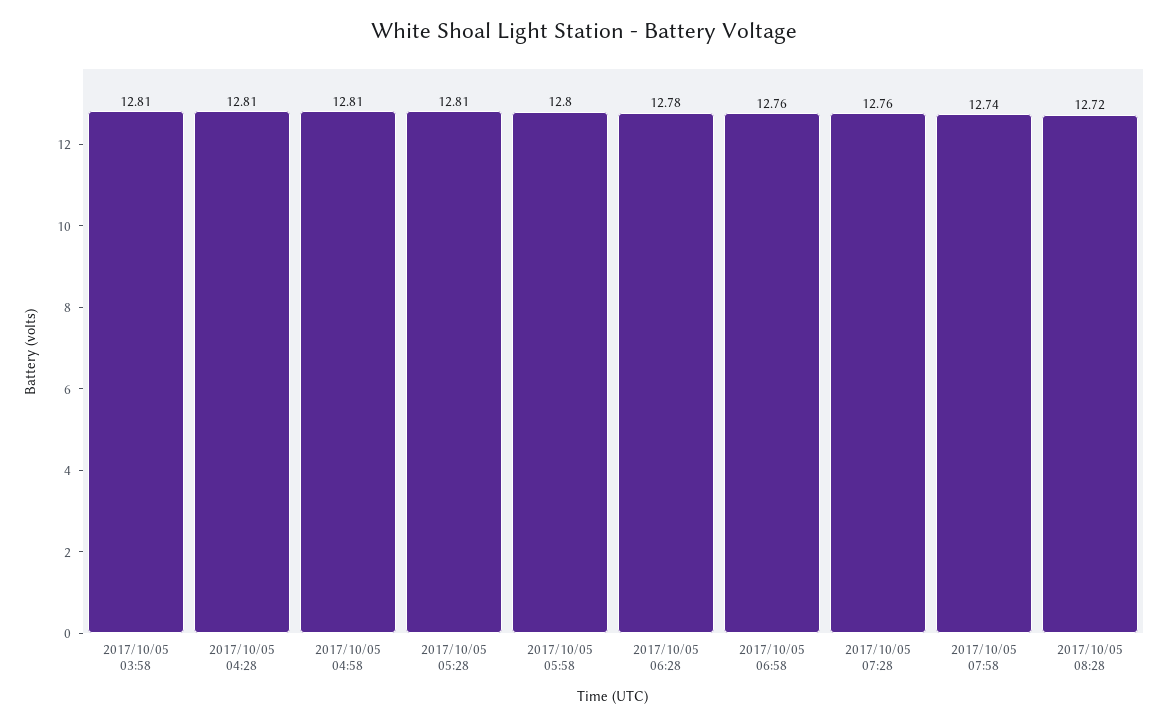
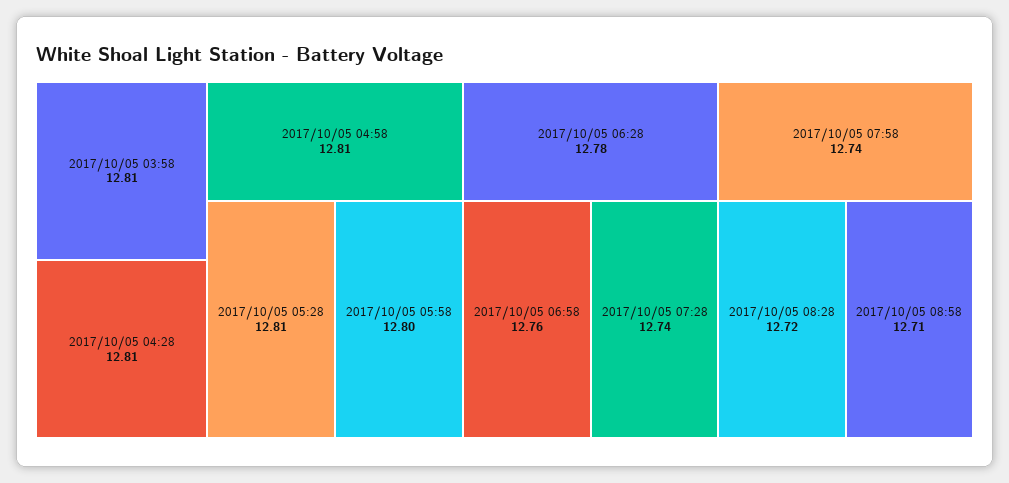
2017/10/05 07:28: 12.76 -> 12.74
2017/10/05 08:58: none -> 12.71

